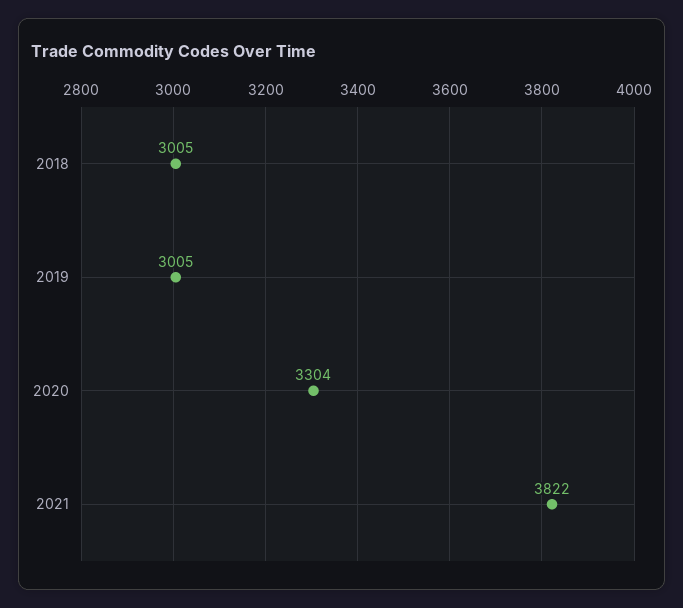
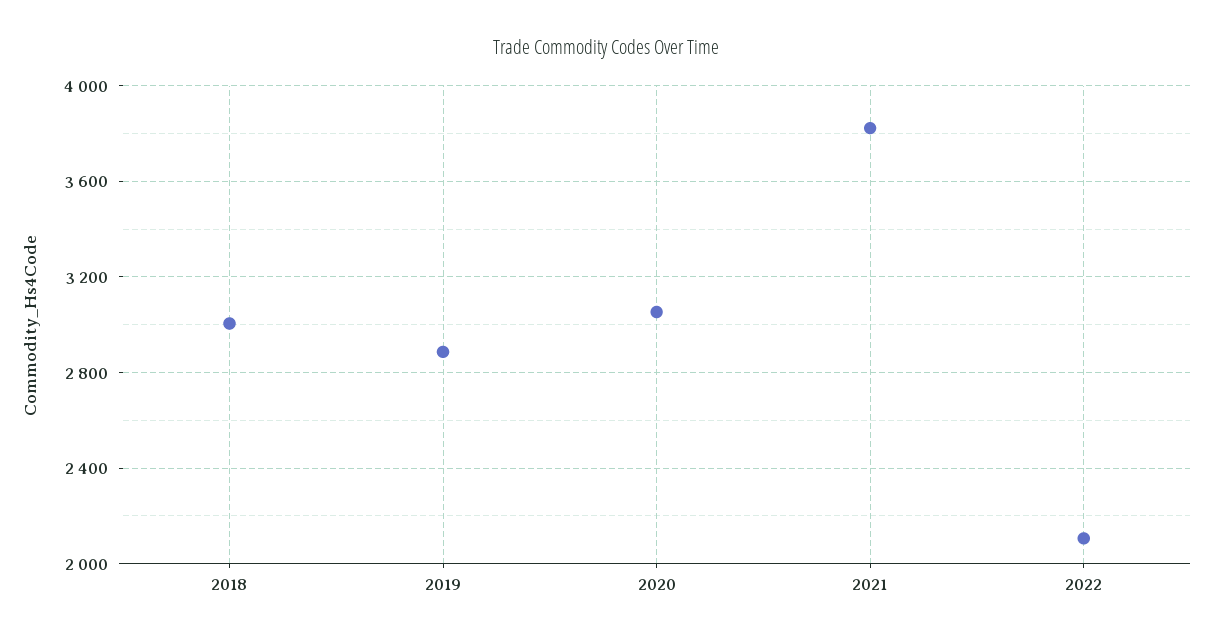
2019: 3005 -> 2900
2020: 3304 -> 3050
2022: none -> 2100

